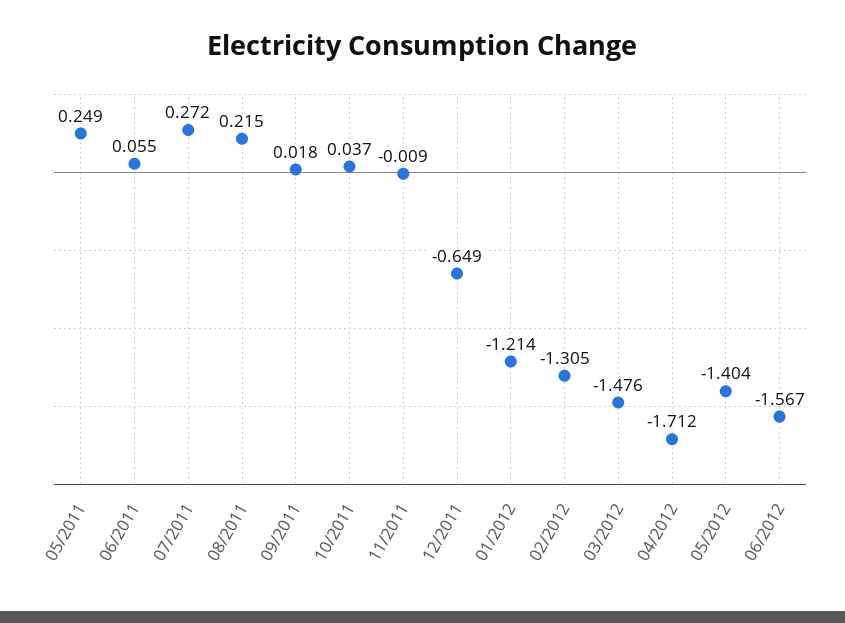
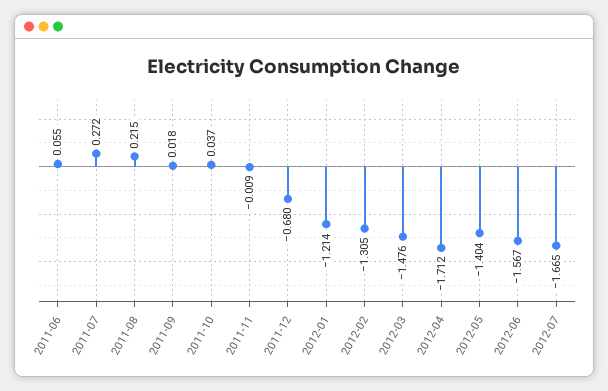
05/2011: 0.249 -> none
12/2011: -0.649 -> -0.68
2012-07: none -> -1.665

